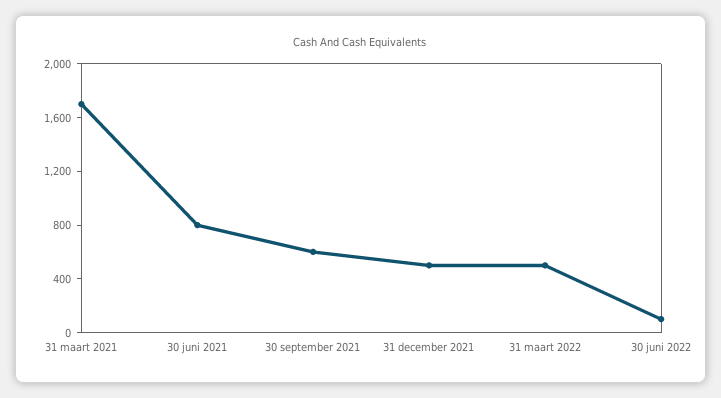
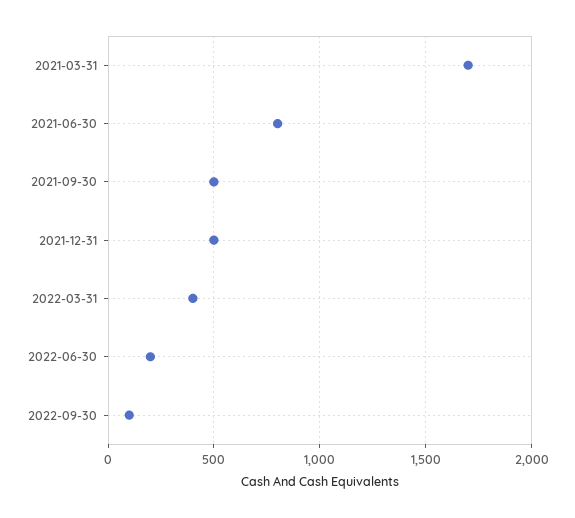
30 september 2021: 600 -> 500
31 maart 2022: 500 -> 400
30 juni 2022: 100 -> 200
2022-09-30: none -> 100

